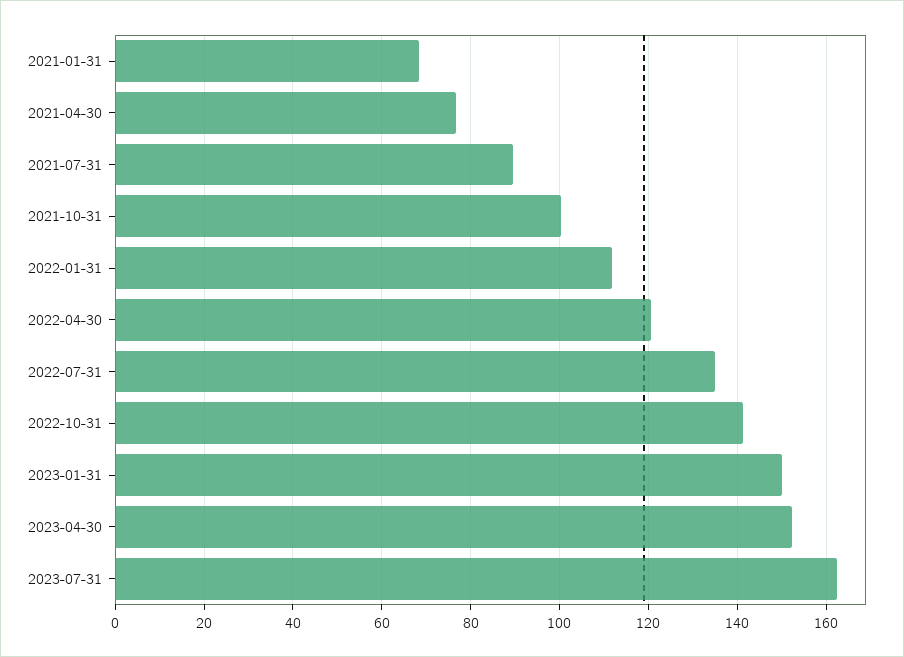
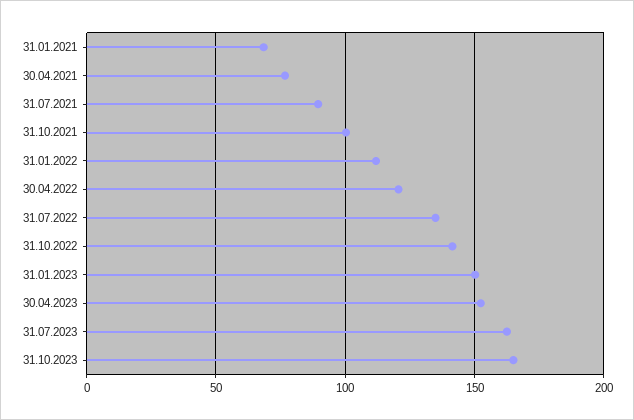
31.10.2023: none -> 165

